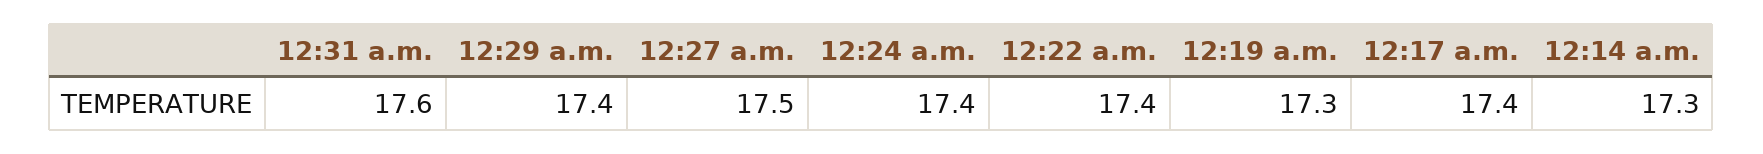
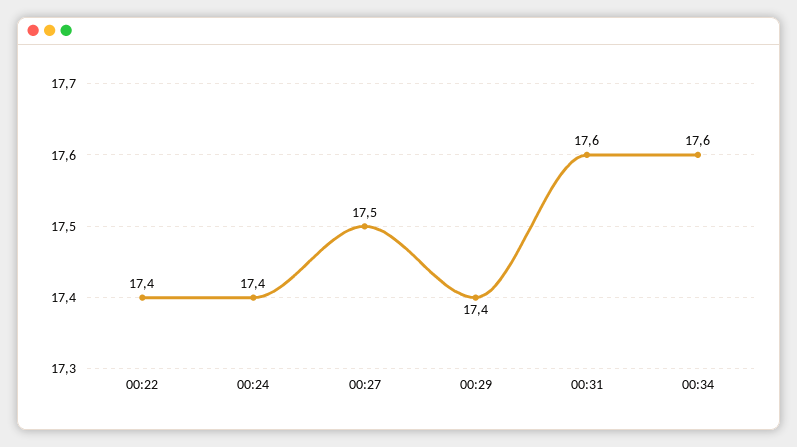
12:19 a.m.: 17.3 -> none
12:17 a.m.: 17.4 -> none
12:14 a.m.: 17.3 -> none
00:34: none -> 17.6

